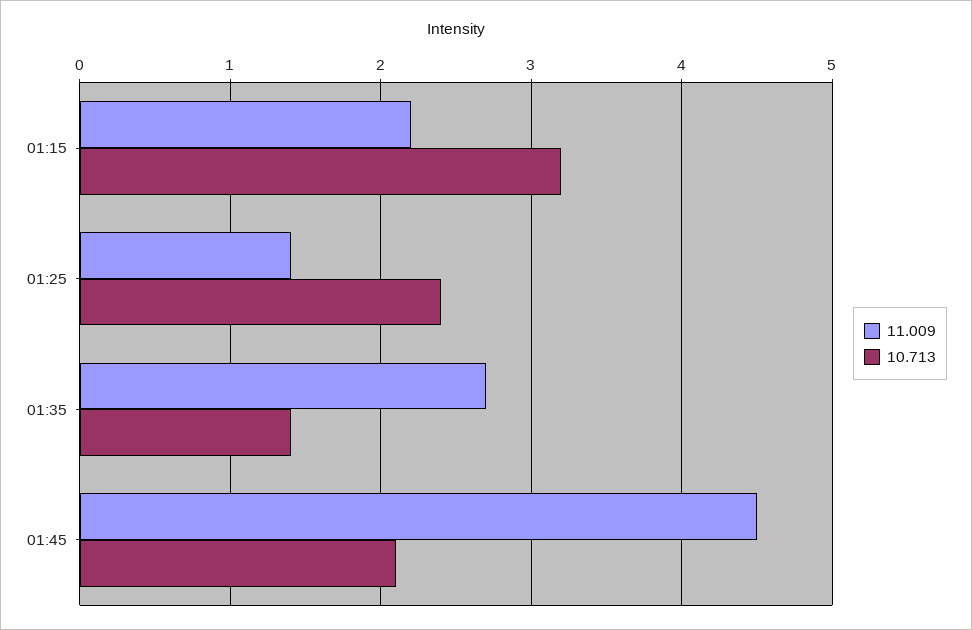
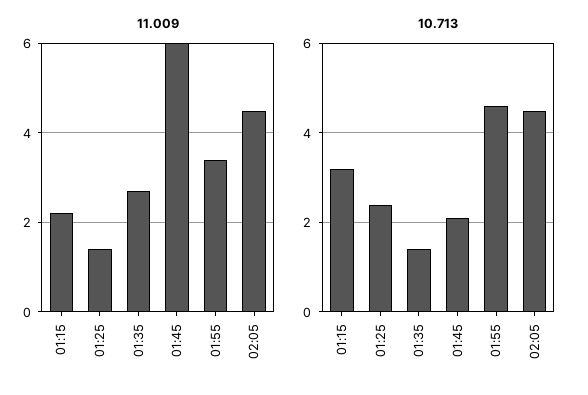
11.009, 01:45: 4.5 -> 6
11.009, 01:55: none -> 3.5
11.009, 02:05: none -> 4.5
10.713, 01:55: none -> 4.5
10.713, 02:05: none -> 4.5

